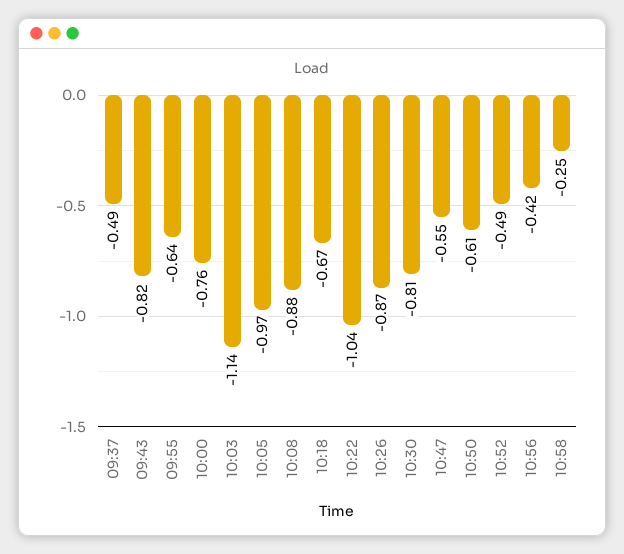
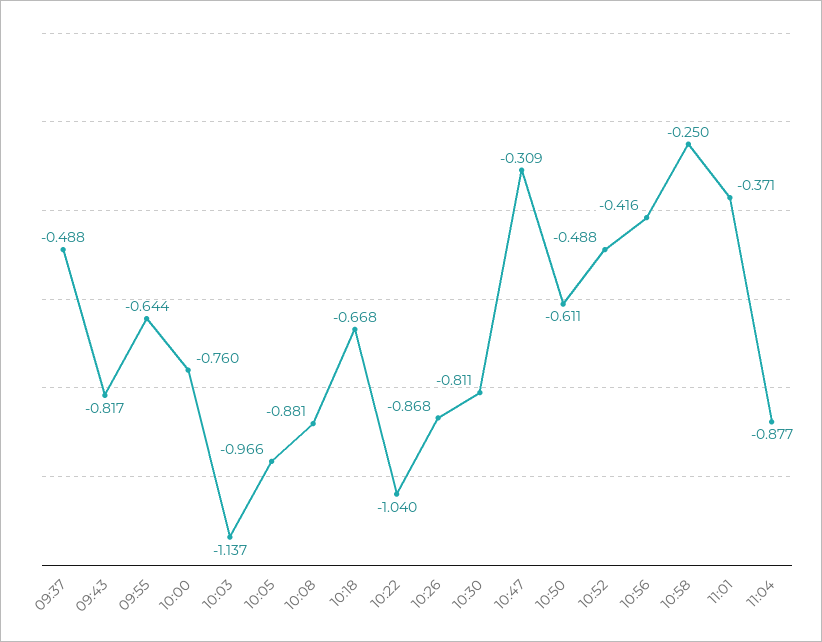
10:47: -0.55 -> -0.309
11:01: none -> -0.371
11:04: none -> -0.877

